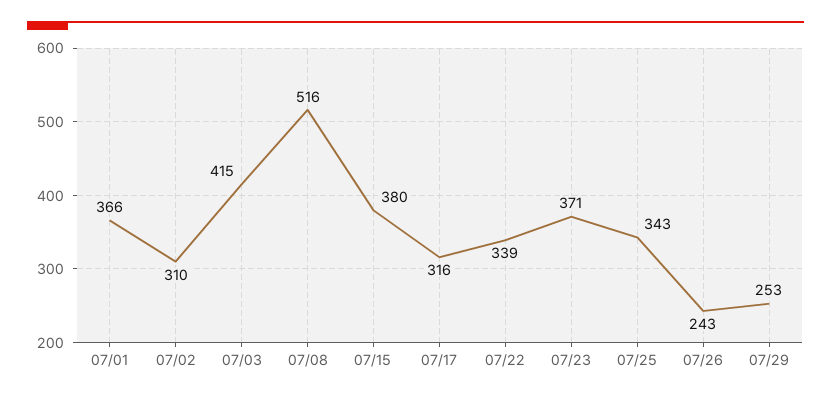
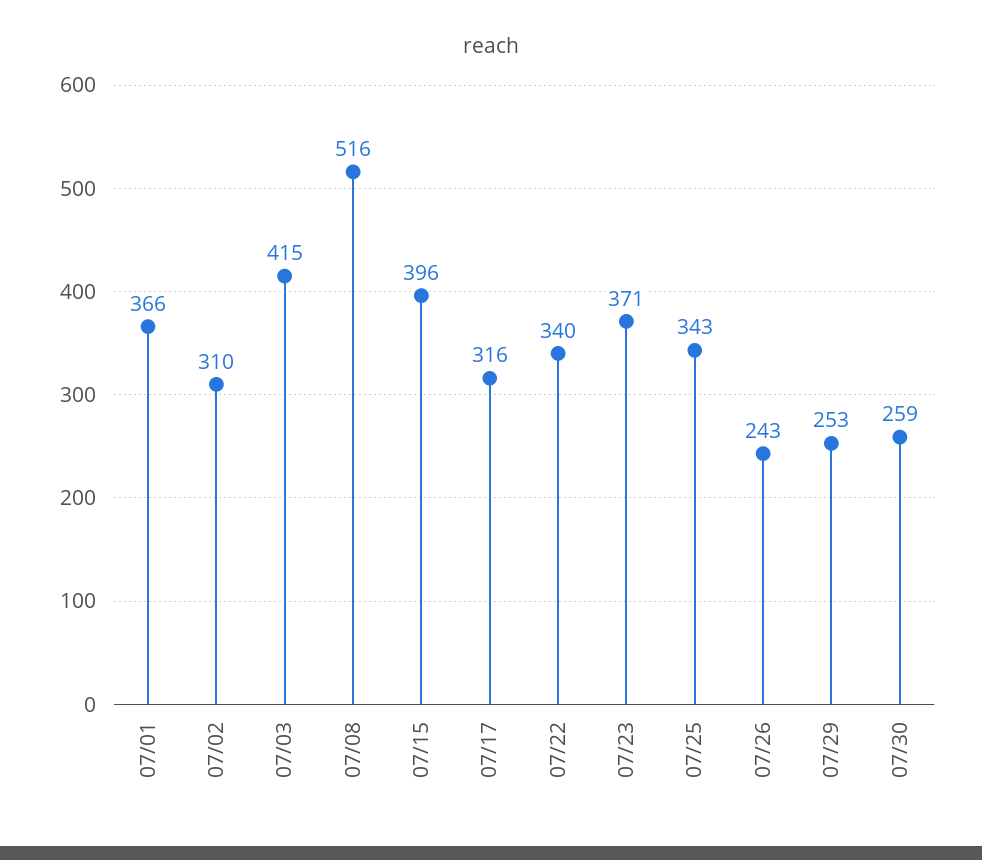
07/15: 380 -> 396
07/22: 339 -> 340
07/30: none -> 259

